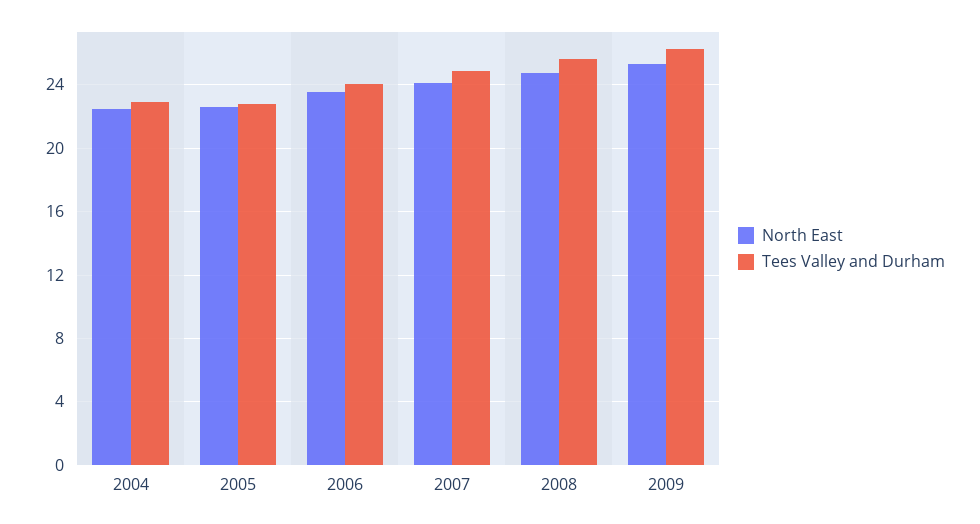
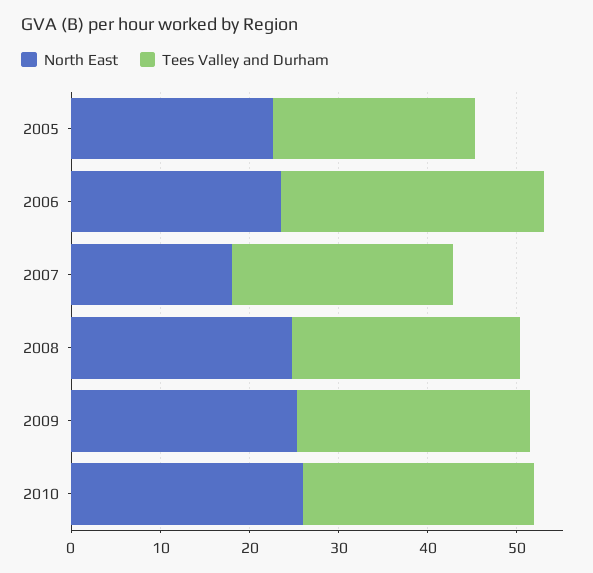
North East, 2004: 22.5 -> none
Tees Valley and Durham, 2004: 23 -> none
Tees Valley and Durham, 2006: 24 -> 30
North East, 2007: 24 -> 18
North East, 2010: none -> 26
Tees Valley and Durham, 2010: none -> 26

